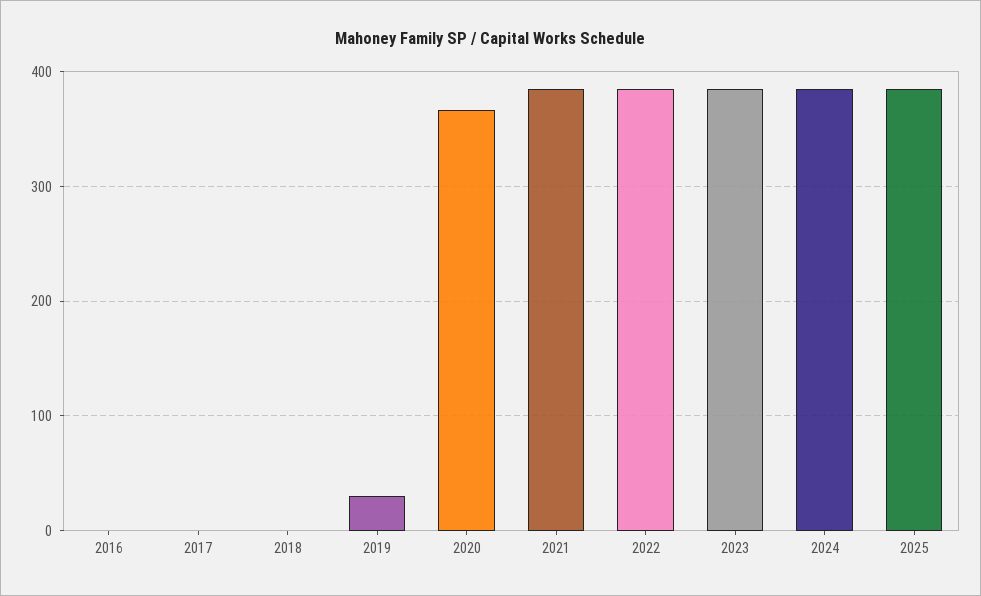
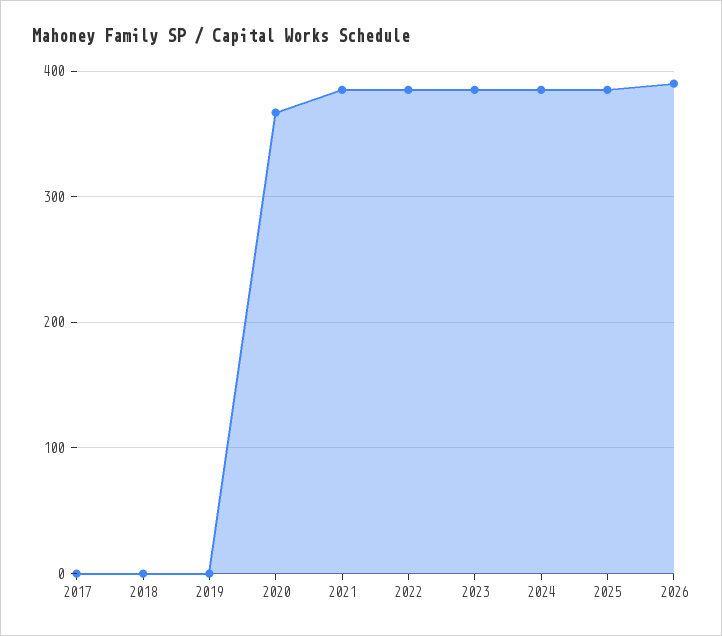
2016: 0 -> none
2019: 30 -> 0
2026: none -> 390

